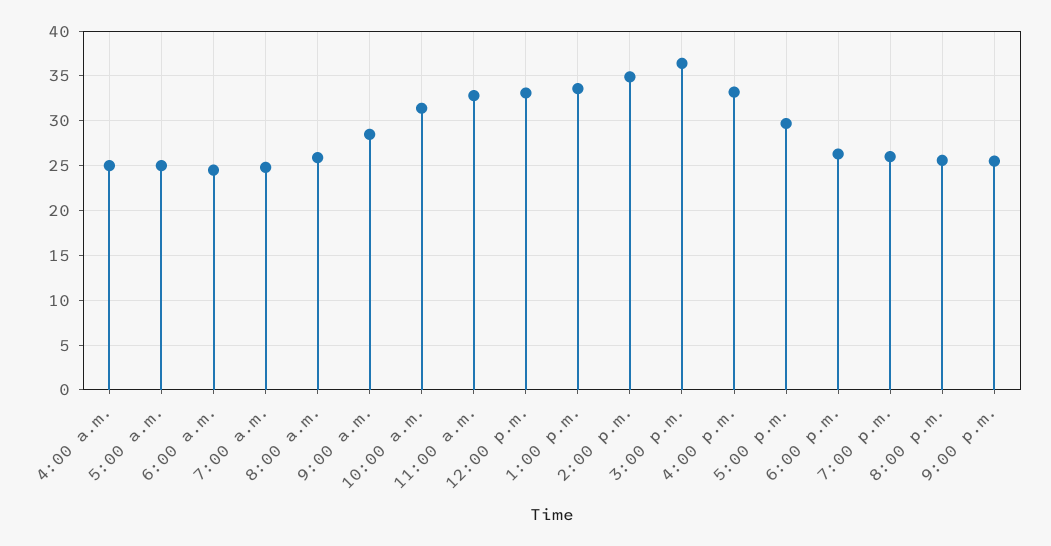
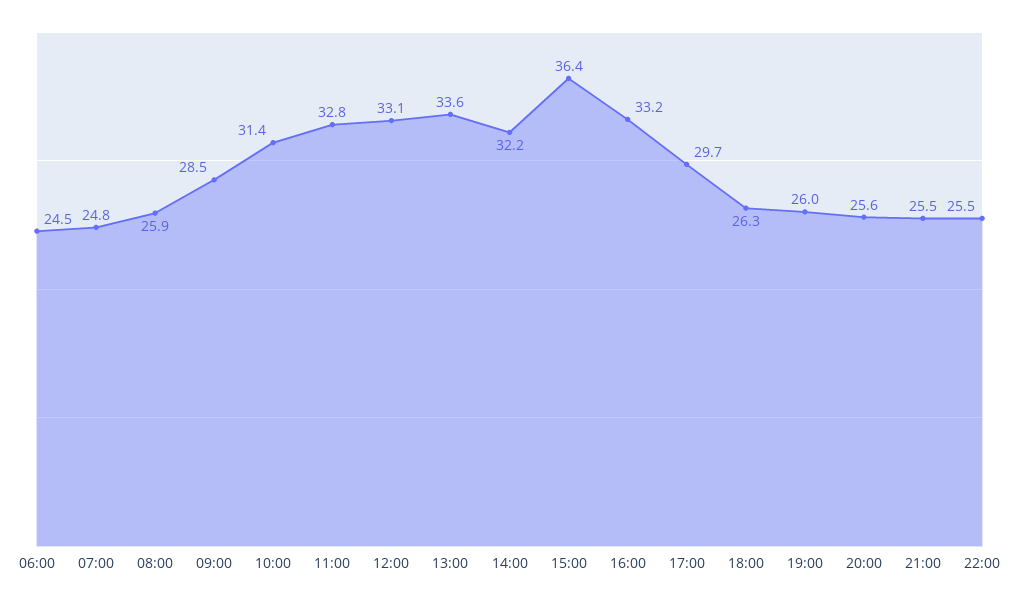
4:00 a.m.: 25 -> none
5:00 a.m.: 25 -> none
2:00 p.m.: 35 -> 32.2
22:00: none -> 25.5

